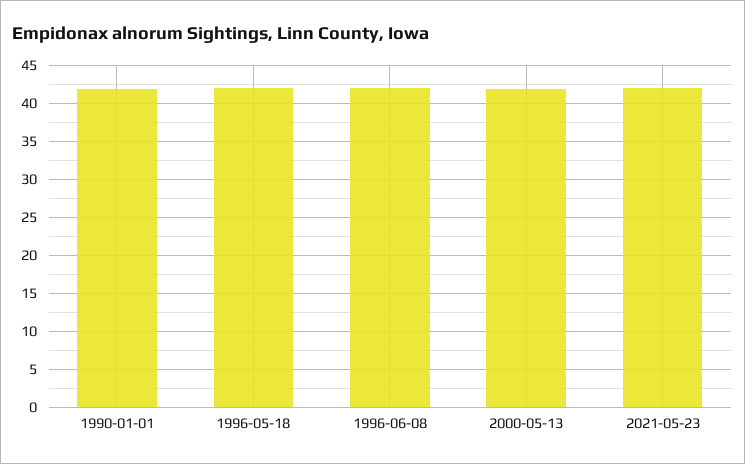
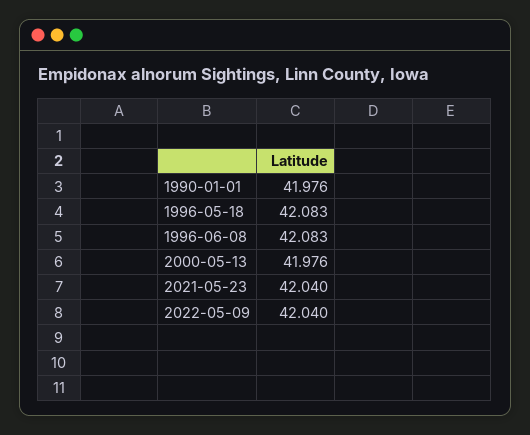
2022-05-09: none -> 42.04

